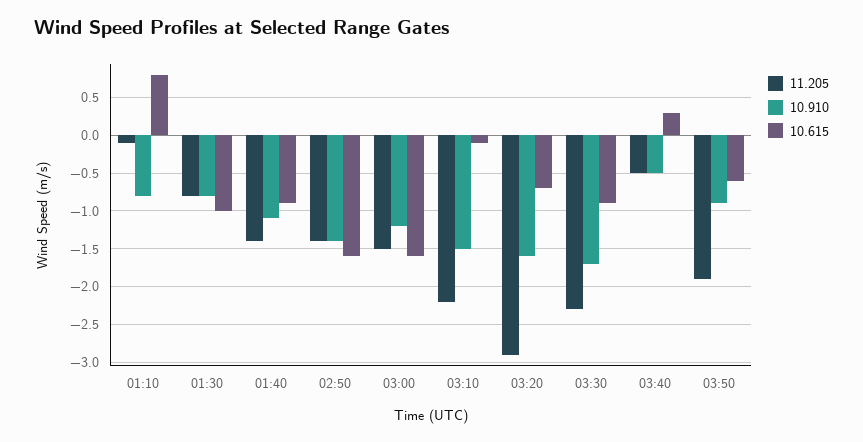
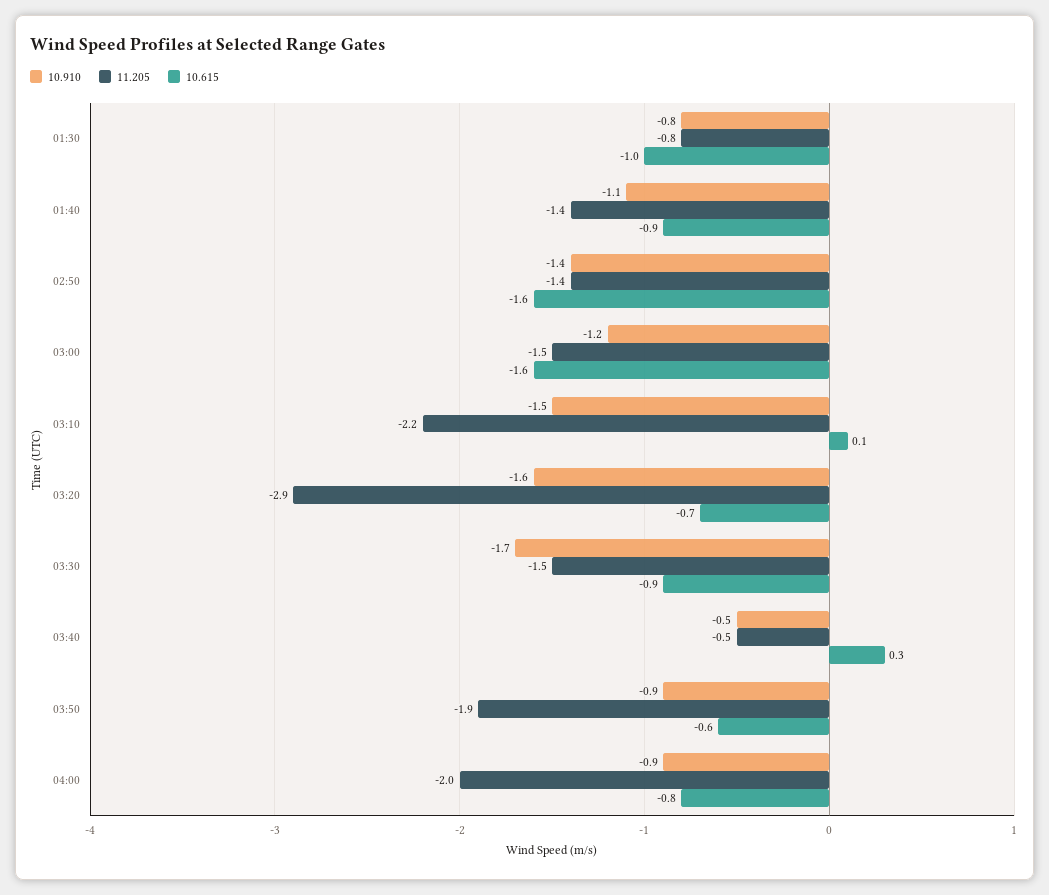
11.205, 01:10: -0.1 -> none
10.910, 01:10: -0.8 -> none
10.615, 01:10: 0.8 -> none
10.615, 03:10: -0.1 -> 0.1
11.205, 03:30: -2.3 -> -1.5
10.910, 04:00: none -> -0.9
11.205, 04:00: none -> -2
10.615, 04:00: none -> -0.8

